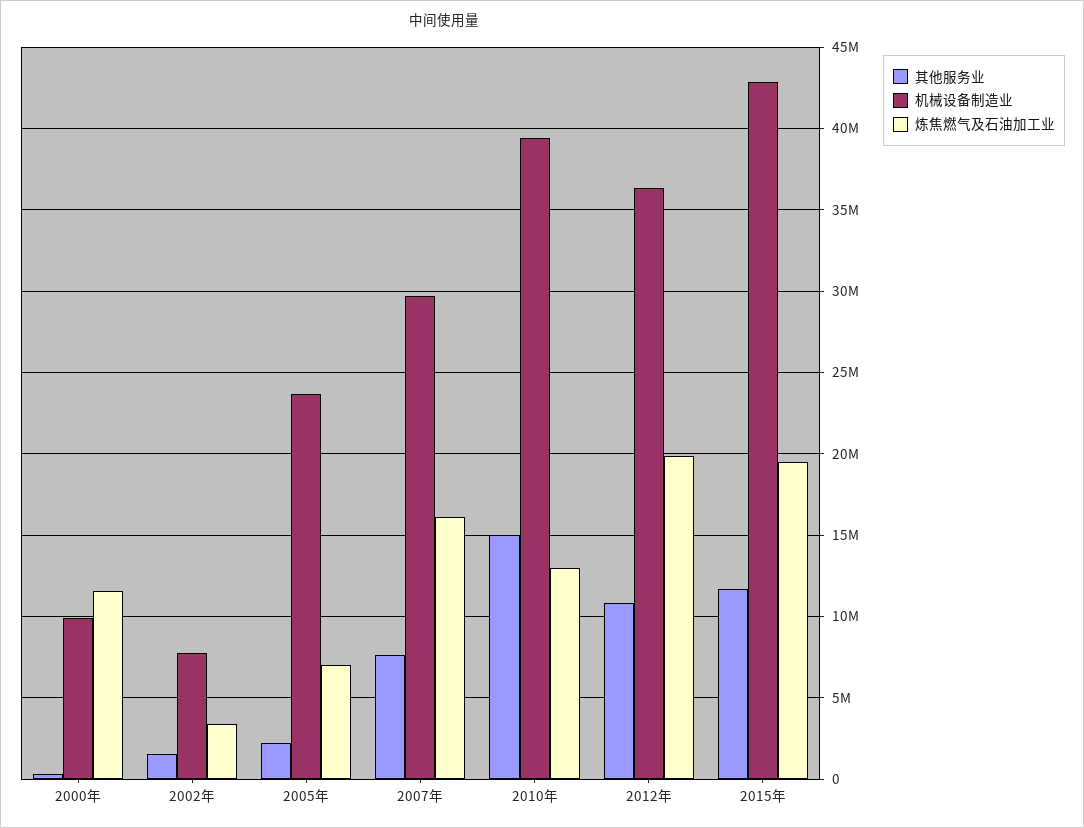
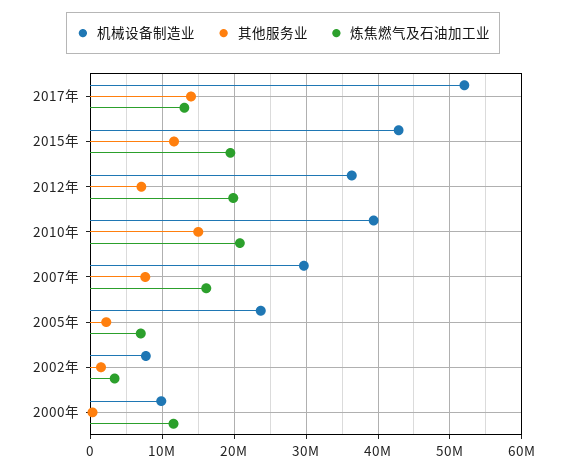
炼焦燃气及石油加工业, 2010年: 13000000 -> 21000000
其他服务业, 2012年: 11000000 -> 7000000
机械设备制造业, 2017年: none -> 52000000
其他服务业, 2017年: none -> 14000000
炼焦燃气及石油加工业, 2017年: none -> 13000000

